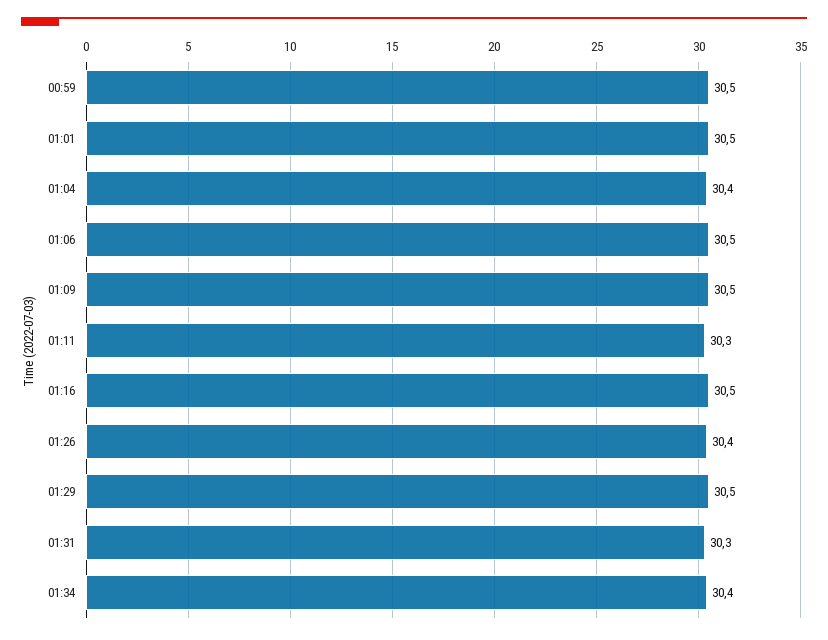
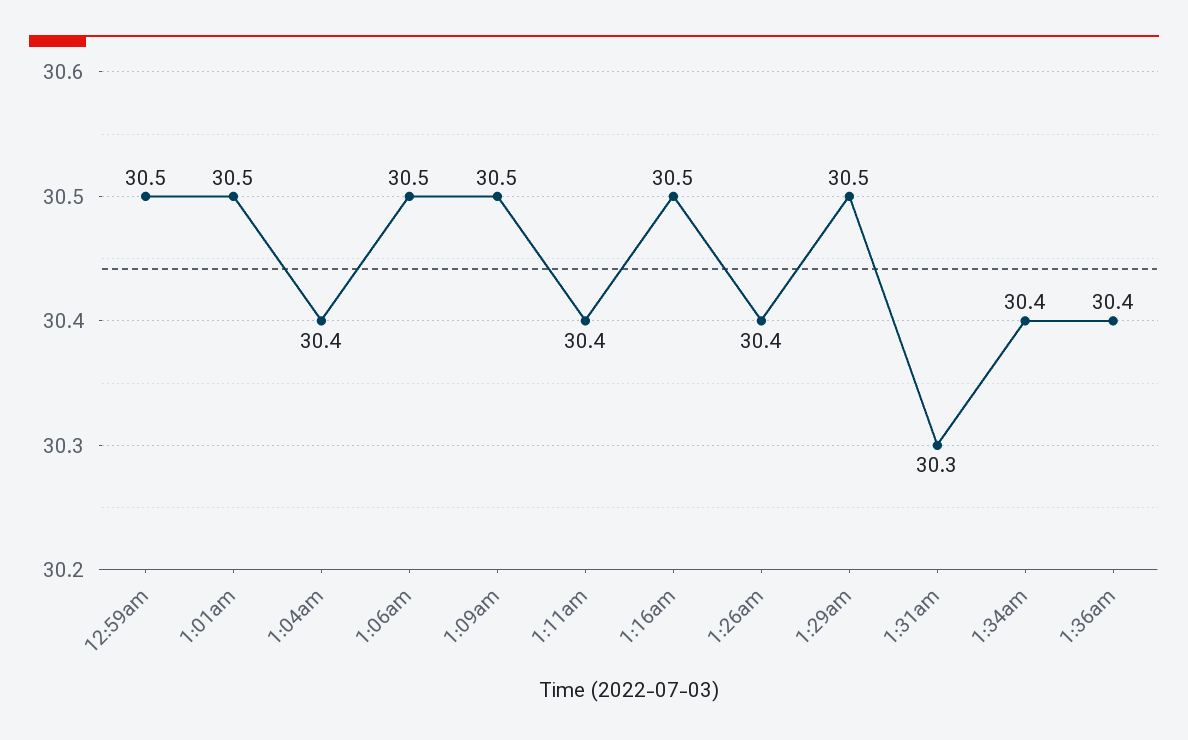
01:11: 30.3 -> 30.4
1:36am: none -> 30.4

